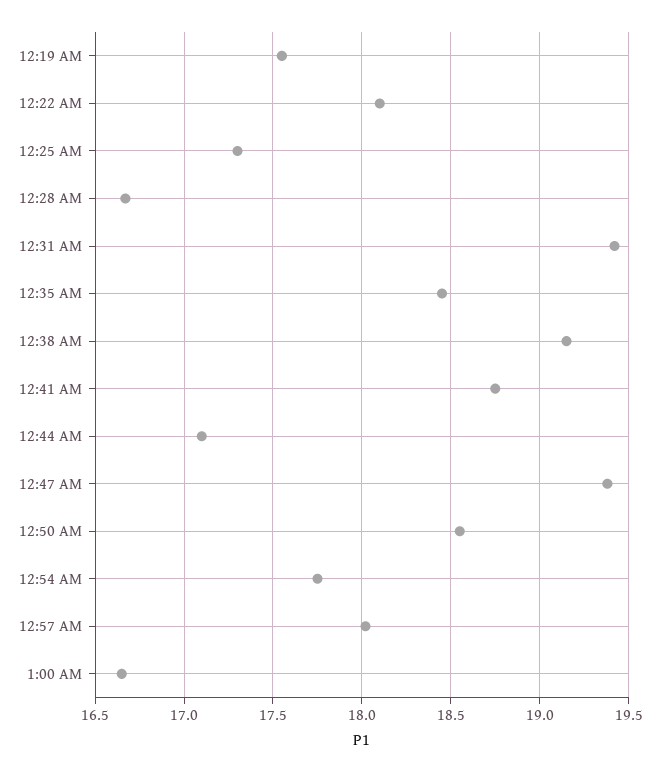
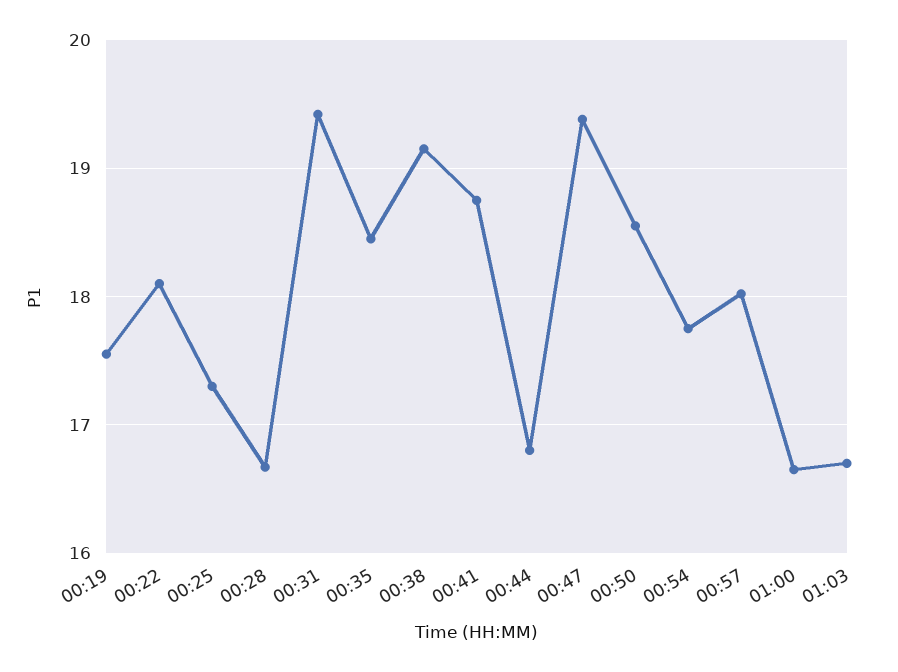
12:44 AM: 17.1 -> 16.8
01:03: none -> 16.7

